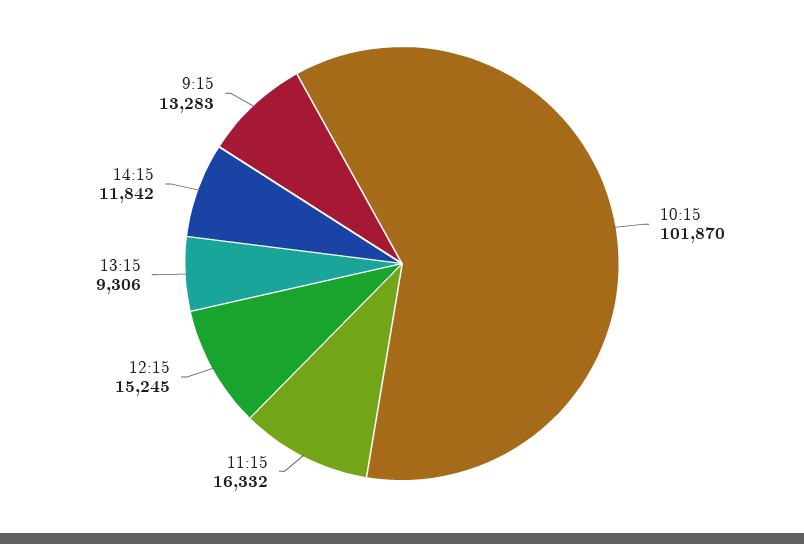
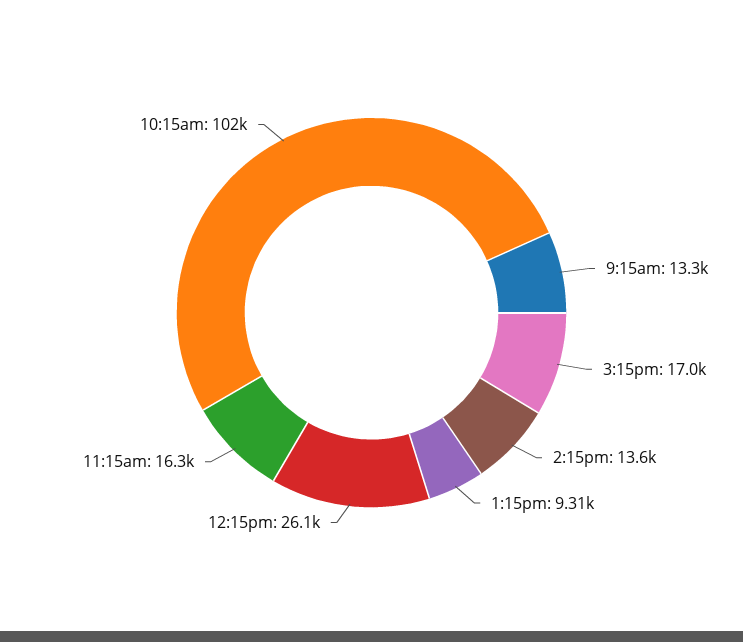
12:15: 15245 -> 26100
14:15: 11842 -> 13600
3:15pm: none -> 17000

